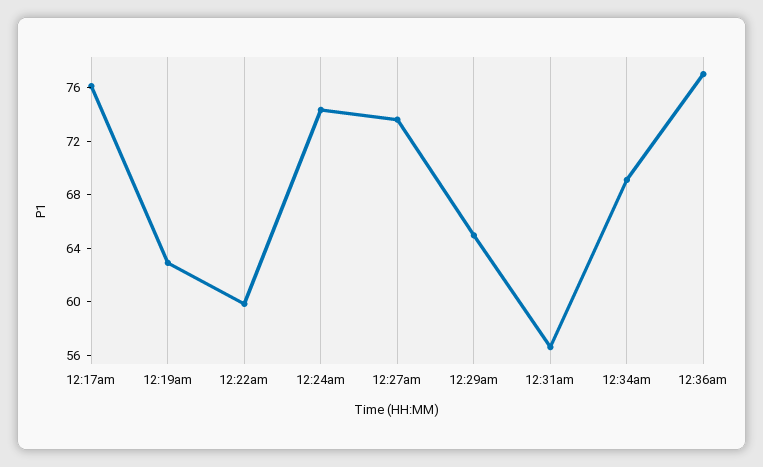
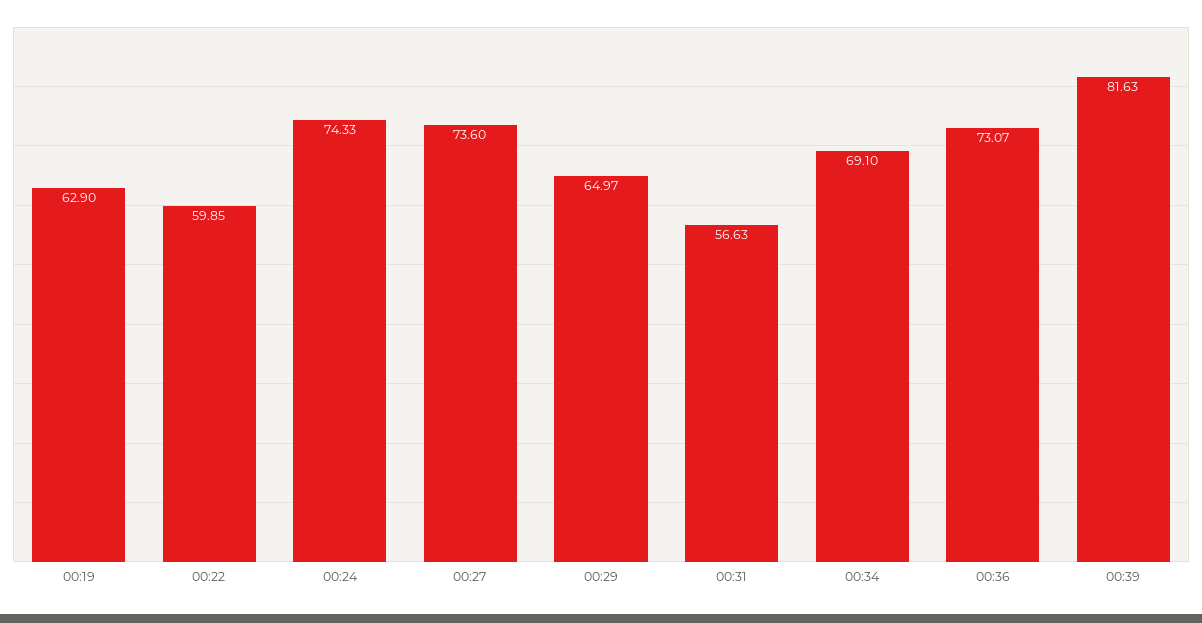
12:17am: 76 -> none
12:36am: 77 -> 73.07
00:39: none -> 81.63

